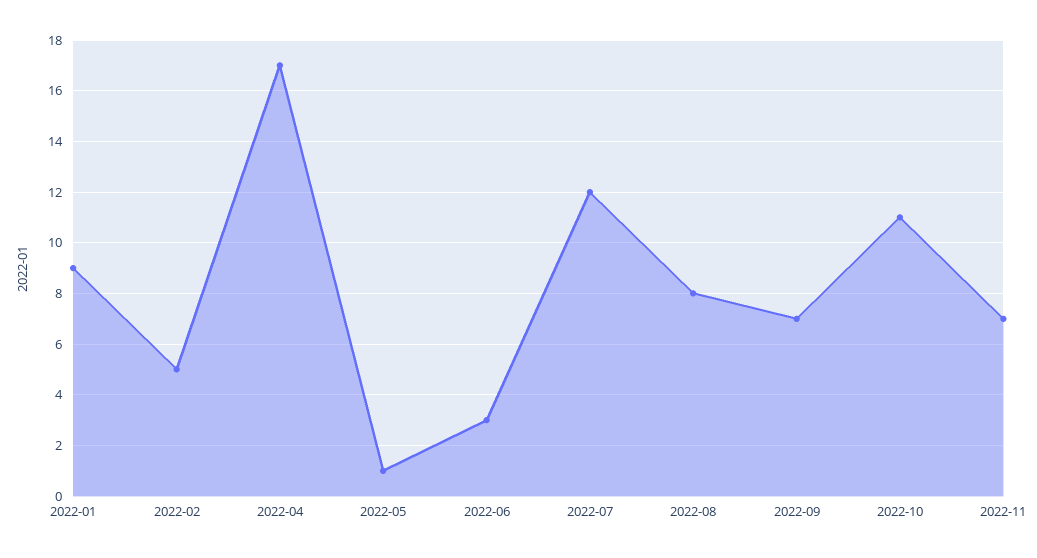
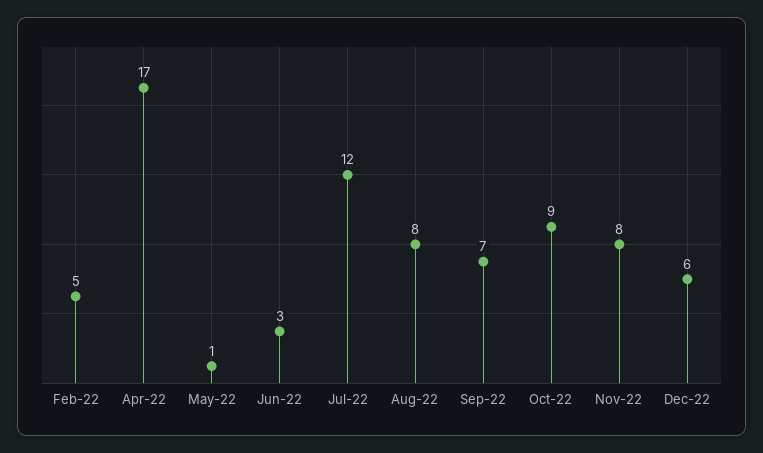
2022-01: 9 -> none
2022-10: 11 -> 9
2022-11: 7 -> 8
Dec-22: none -> 6

